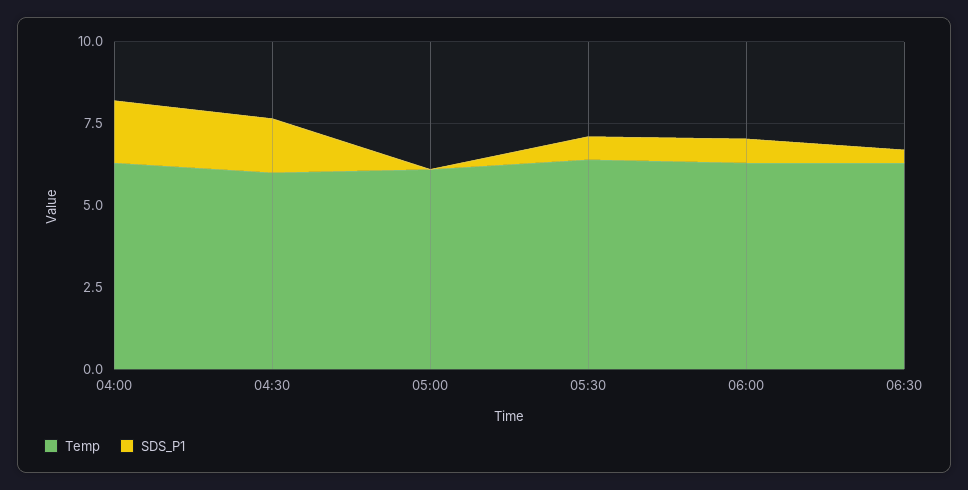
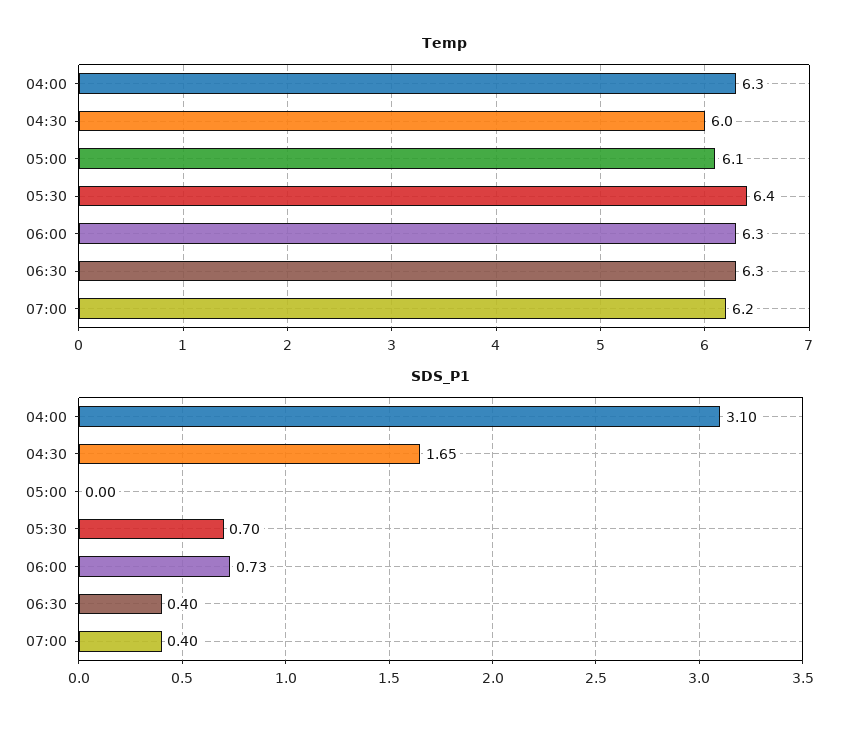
SDS_P1, 04:00: 2 -> 3.1
Temp, 07:00: none -> 6.2
SDS_P1, 07:00: none -> 0.4

